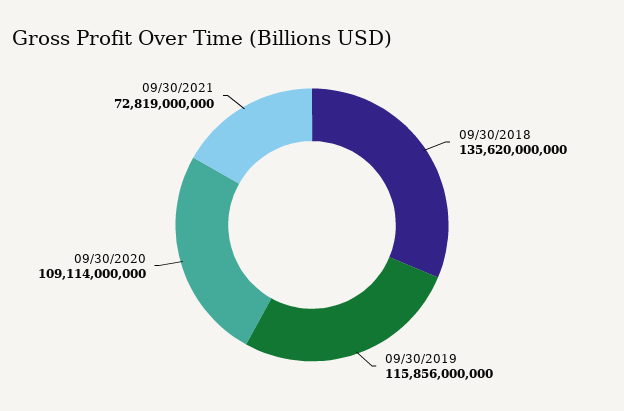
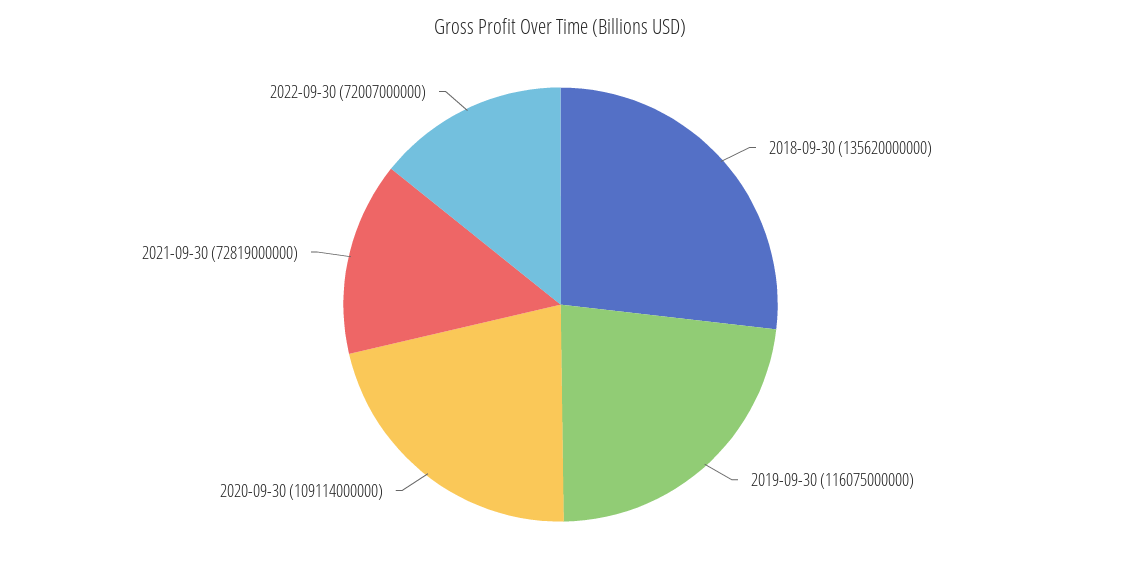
09/30/2019: 115856000000 -> 116075000000
2022-09-30: none -> 72007000000

